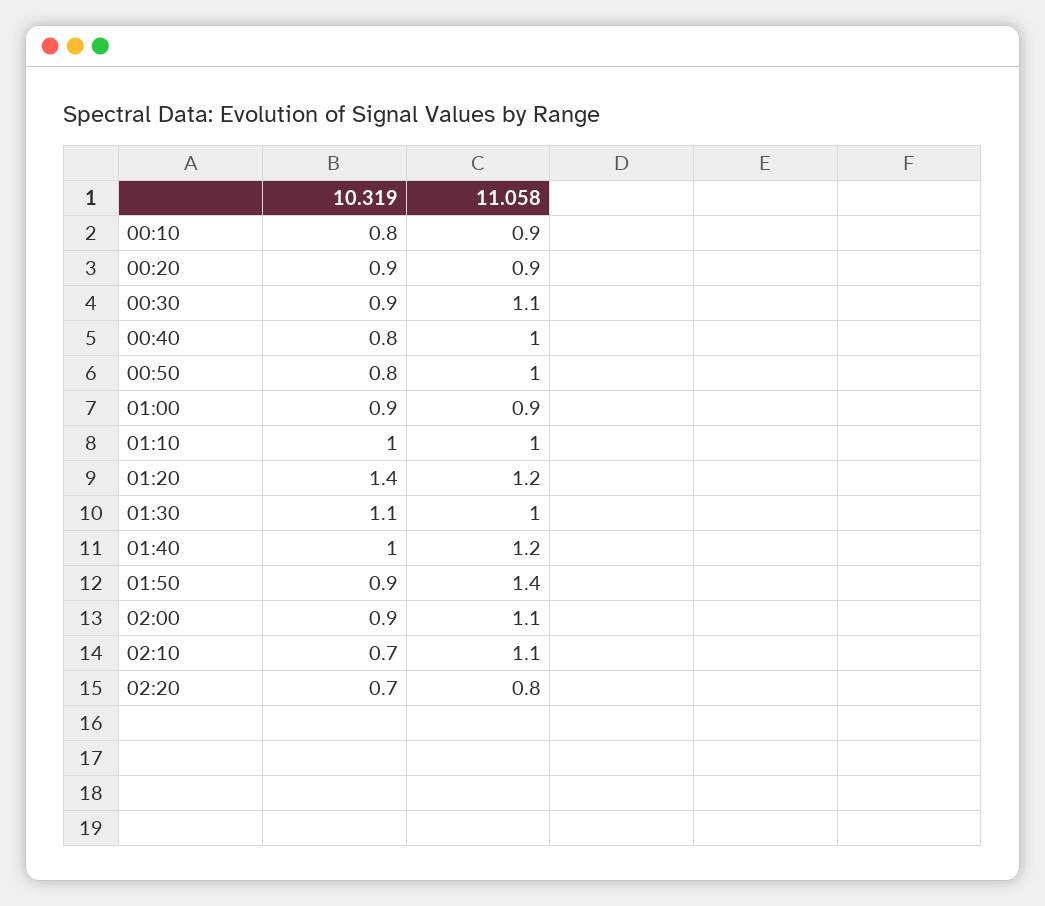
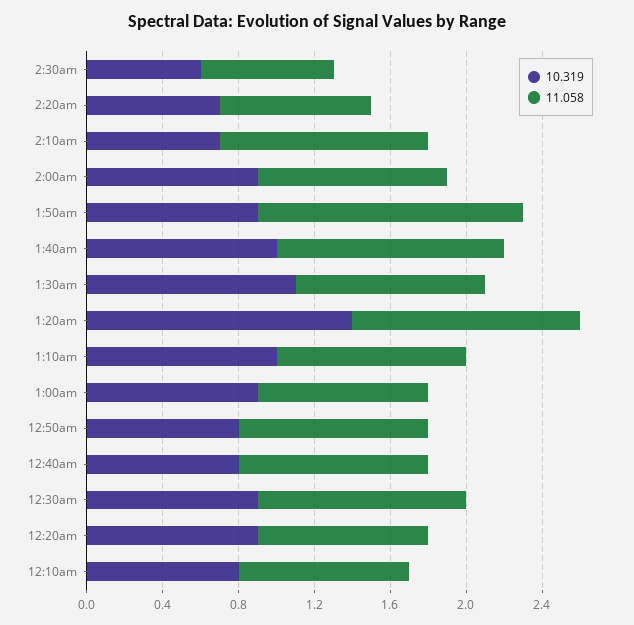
11.058, 02:00: 1.1 -> 1
10.319, 2:30am: none -> 0.6
11.058, 2:30am: none -> 0.7

